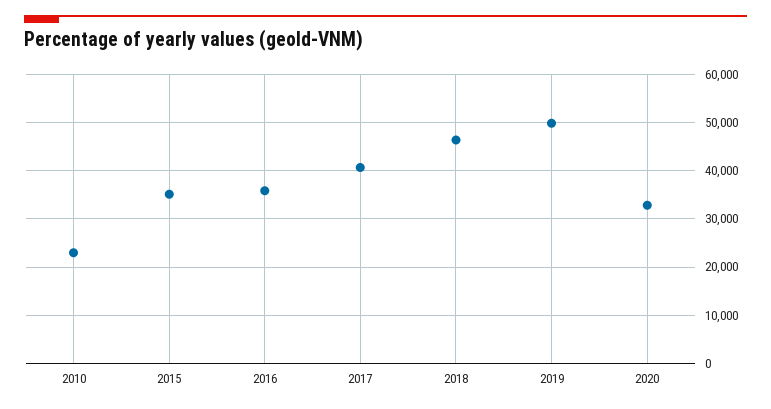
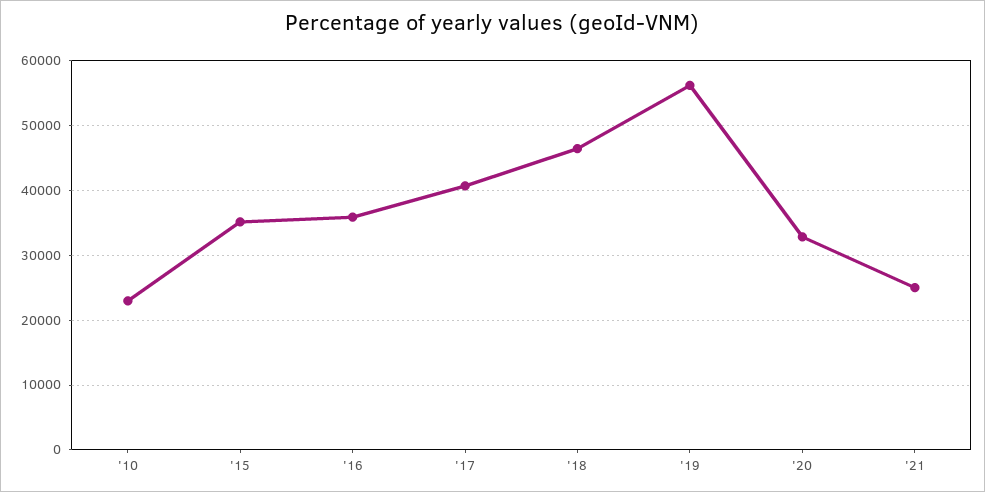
2019: 50000 -> 56000
'21: none -> 25000

